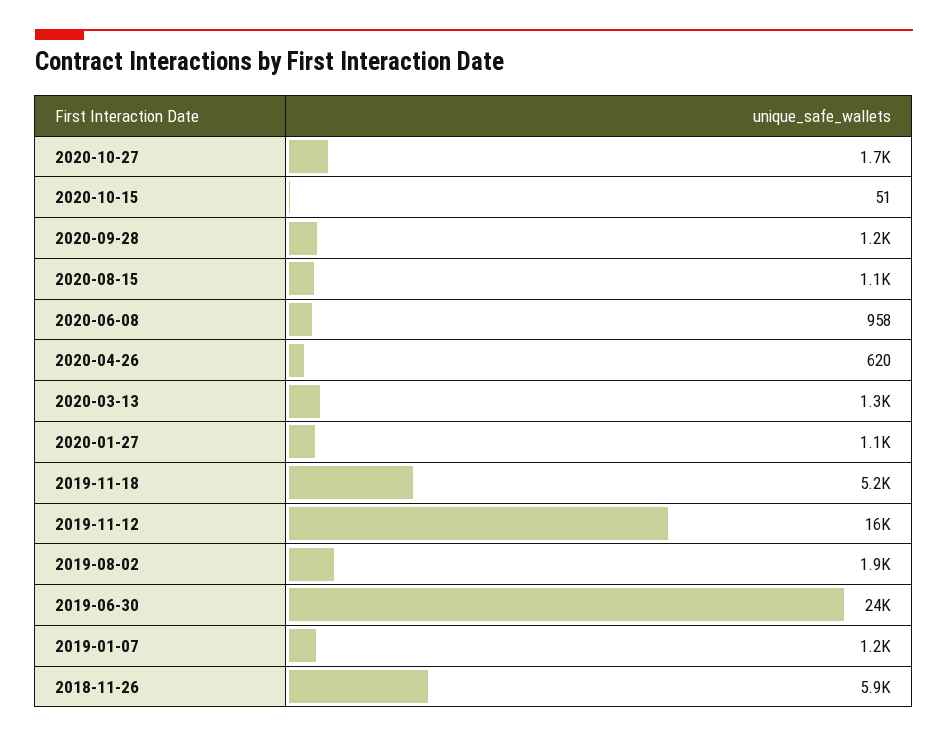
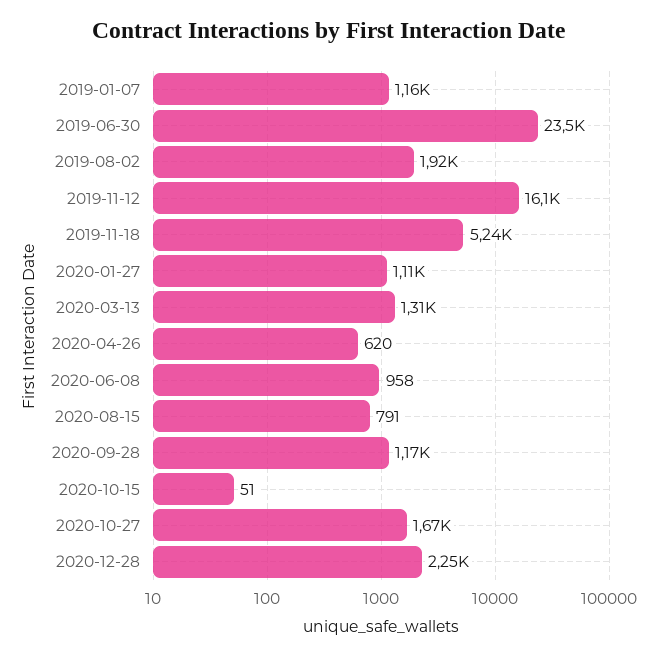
2020-08-15: 1100 -> 791
2018-11-26: 5900 -> none
2020-12-28: none -> 2250

